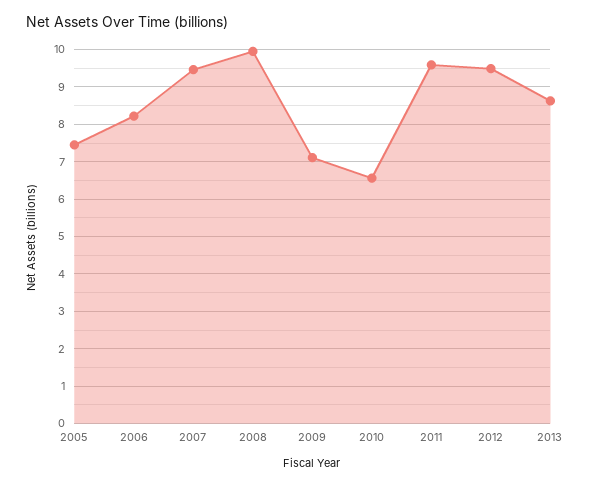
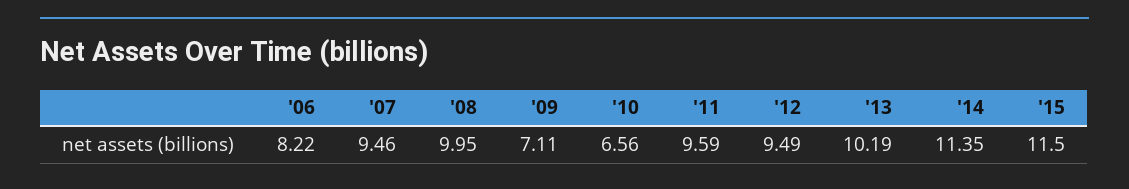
2005: 7.4 -> none
2013: 8.6 -> 10.19
'14: none -> 11.35
'15: none -> 11.5

